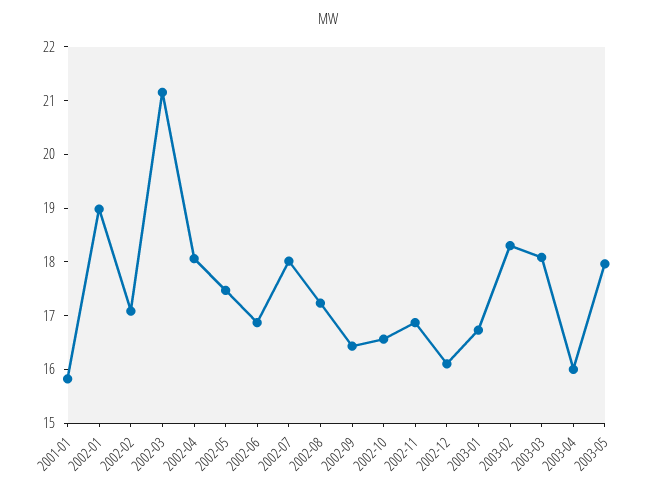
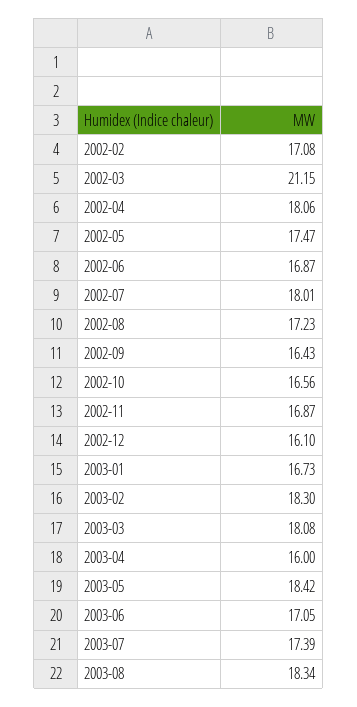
2001-01: 15.8 -> none
2002-01: 19 -> none
2003-05: 18 -> 18.42
2003-06: none -> 17.05
2003-07: none -> 17.39
2003-08: none -> 18.34

